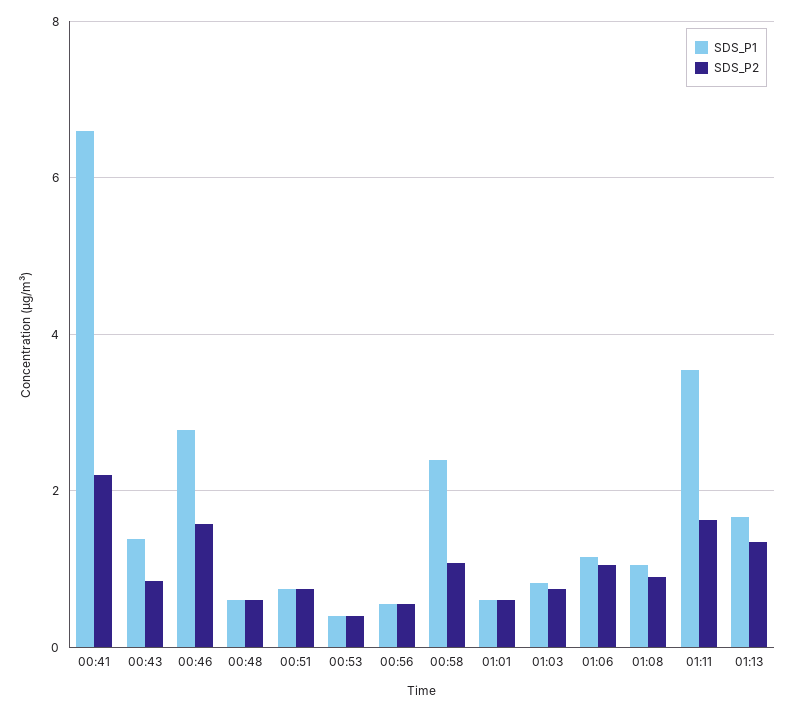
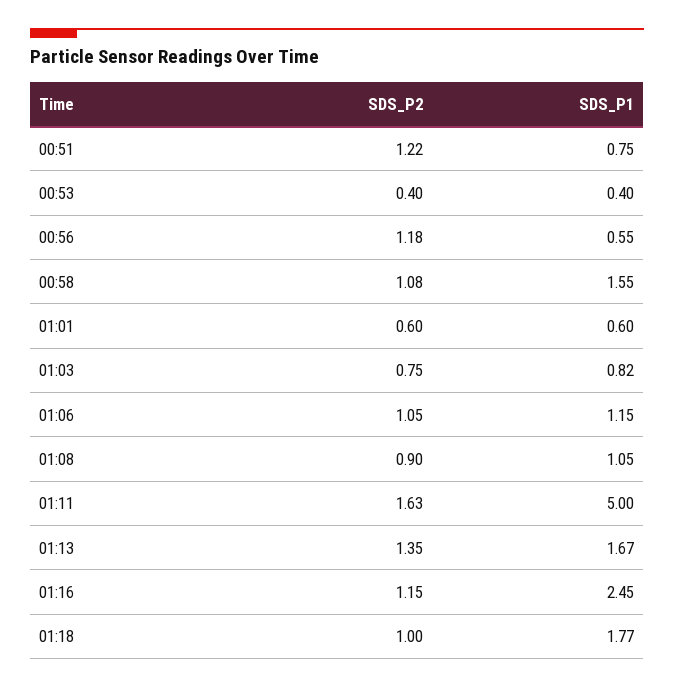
SDS_P1, 00:41: 6.6 -> none
SDS_P2, 00:41: 2.2 -> none
SDS_P1, 00:43: 1.4 -> none
SDS_P2, 00:43: 0.8 -> none
SDS_P1, 00:46: 2.8 -> none
SDS_P2, 00:46: 1.6 -> none
SDS_P1, 00:48: 0.6 -> none
SDS_P2, 00:48: 0.6 -> none
SDS_P2, 00:51: 0.8 -> 1.22
SDS_P2, 00:56: 0.6 -> 1.18
SDS_P1, 00:58: 2.4 -> 1.55
SDS_P1, 01:11: 3.6 -> 5
SDS_P2, 01:16: none -> 1.15
SDS_P1, 01:16: none -> 2.45
SDS_P2, 01:18: none -> 1
SDS_P1, 01:18: none -> 1.77

